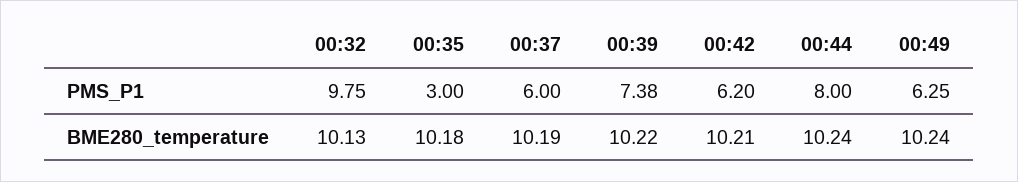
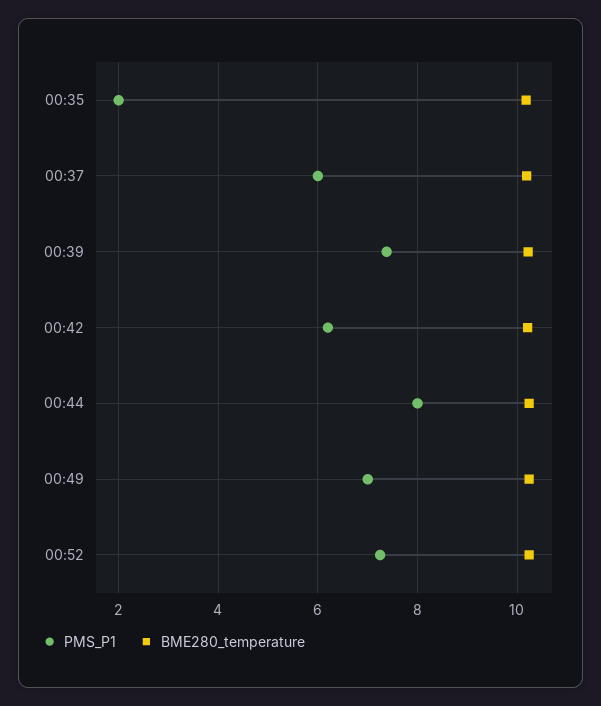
PMS_P1, 00:32: 9.75 -> none
PMS_P1, 00:35: 3 -> 2
PMS_P1, 00:49: 6.25 -> 7
BME280_temperature, 00:32: 10.13 -> none
PMS_P1, 00:52: none -> 7.2
BME280_temperature, 00:52: none -> 10.2

